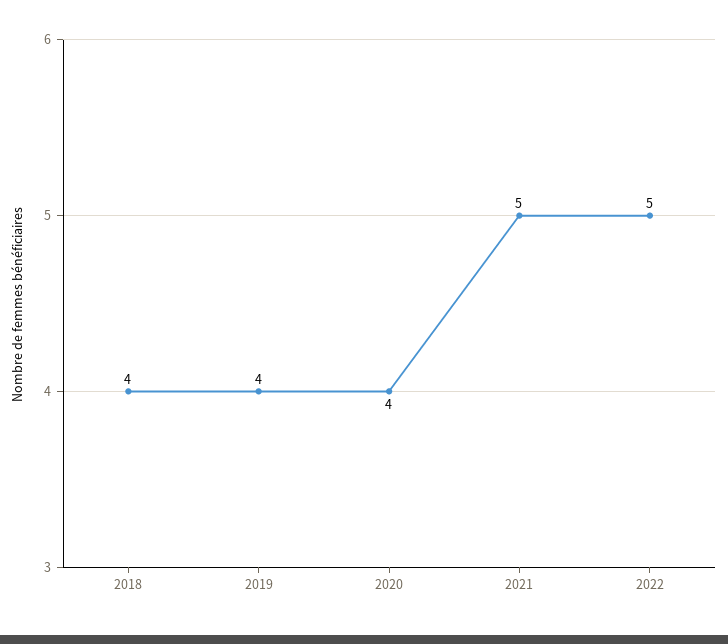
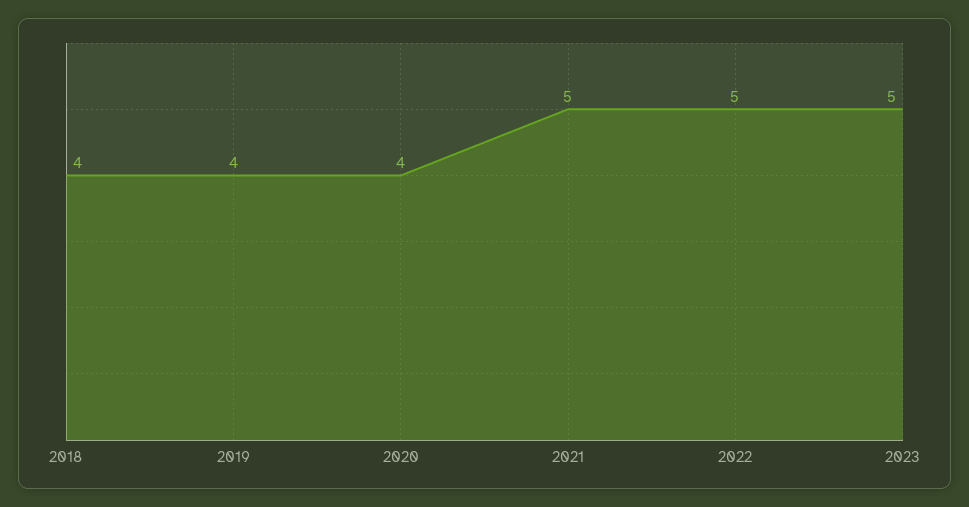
2023: none -> 5

